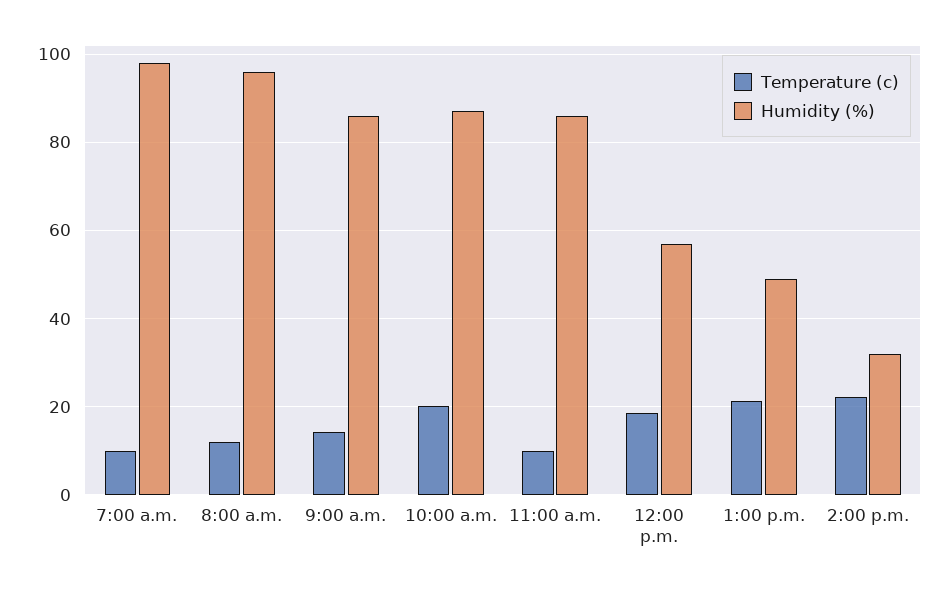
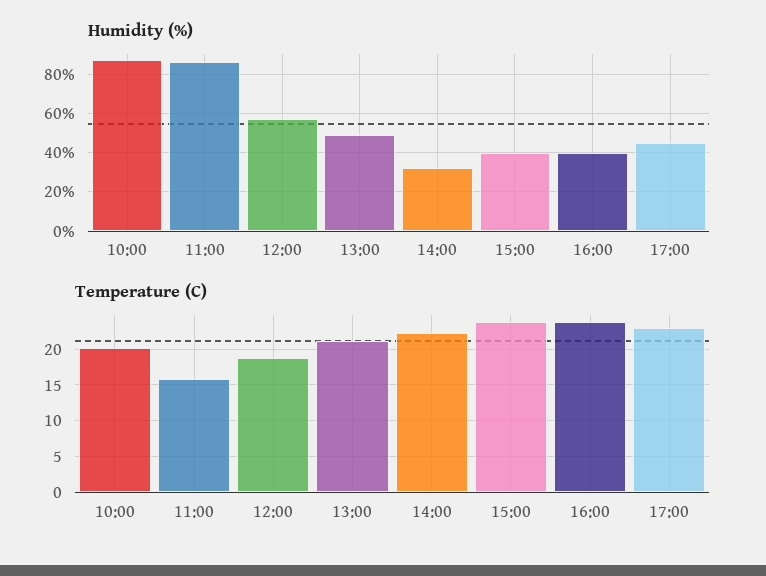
Temperature (c), 7:00 a.m.: 10 -> none
Humidity (%), 7:00 a.m.: 98 -> none
Temperature (c), 8:00 a.m.: 12 -> none
Humidity (%), 8:00 a.m.: 96 -> none
Temperature (c), 9:00 a.m.: 14 -> none
Humidity (%), 9:00 a.m.: 86 -> none
Temperature (c), 11:00 a.m.: 10 -> 16
Humidity (%), 15:00: none -> 40
Humidity (%), 16:00: none -> 40
Humidity (%), 17:00: none -> 45
Temperature (c), 15:00: none -> 24
Temperature (c), 16:00: none -> 24
Temperature (c), 17:00: none -> 23

